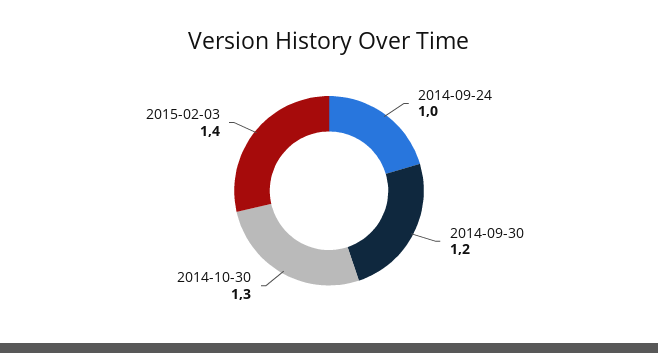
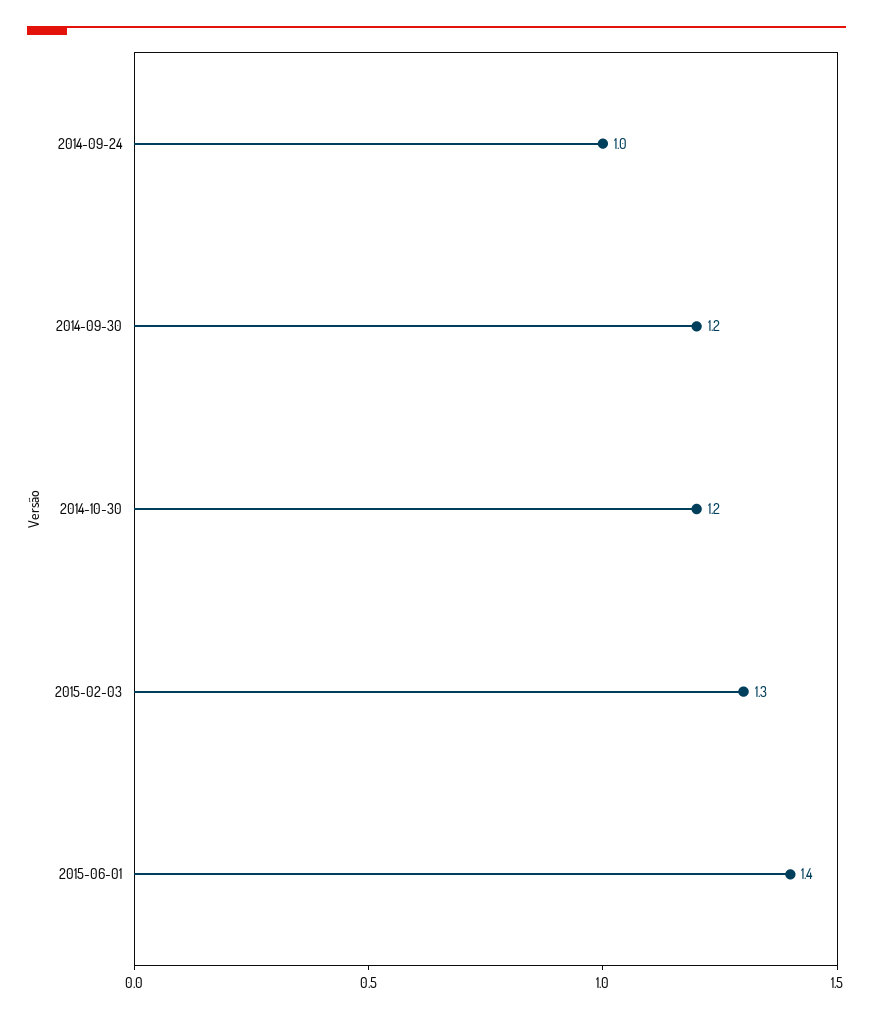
2014-10-30: 1.3 -> 1.2
2015-02-03: 1.4 -> 1.3
2015-06-01: none -> 1.4

